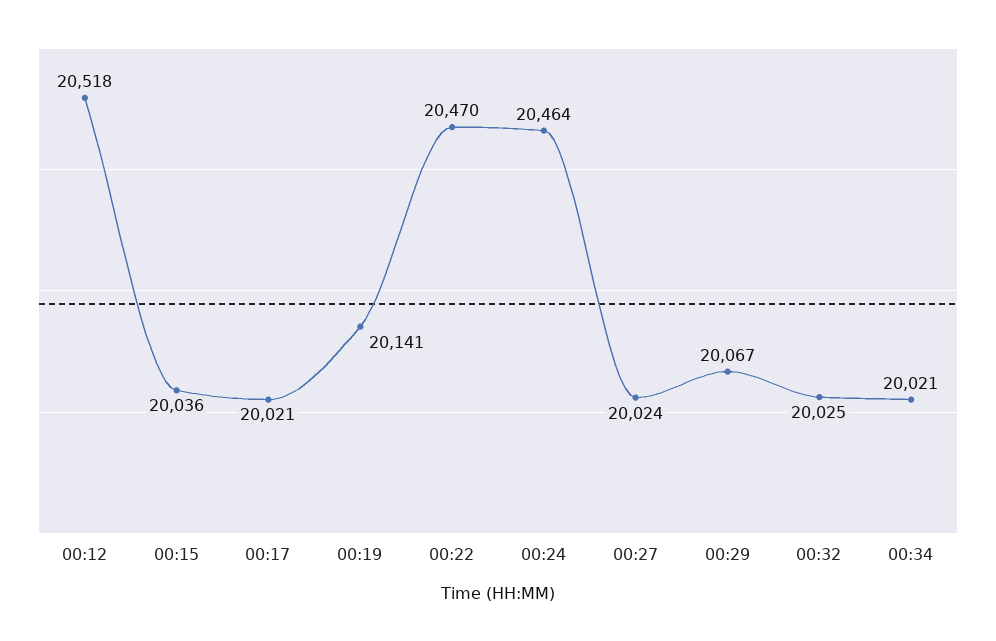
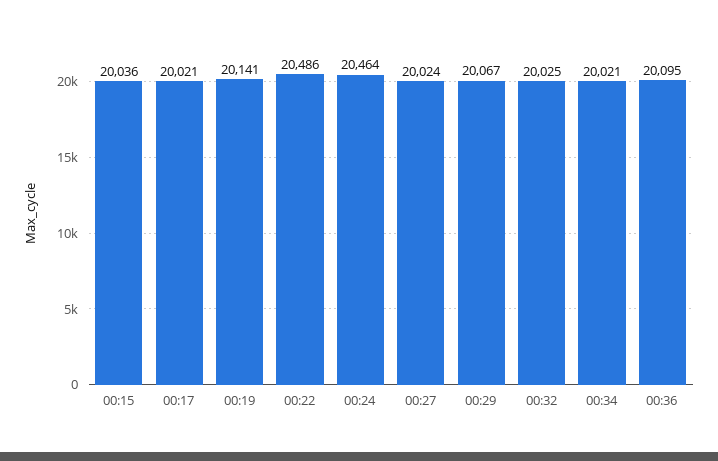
00:12: 20518 -> none
00:22: 20470 -> 20486
00:36: none -> 20095

